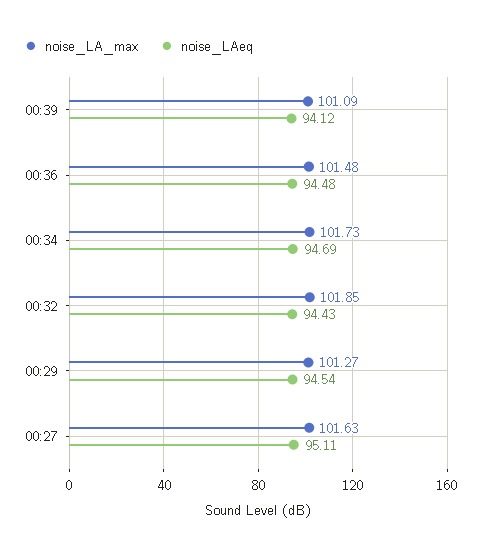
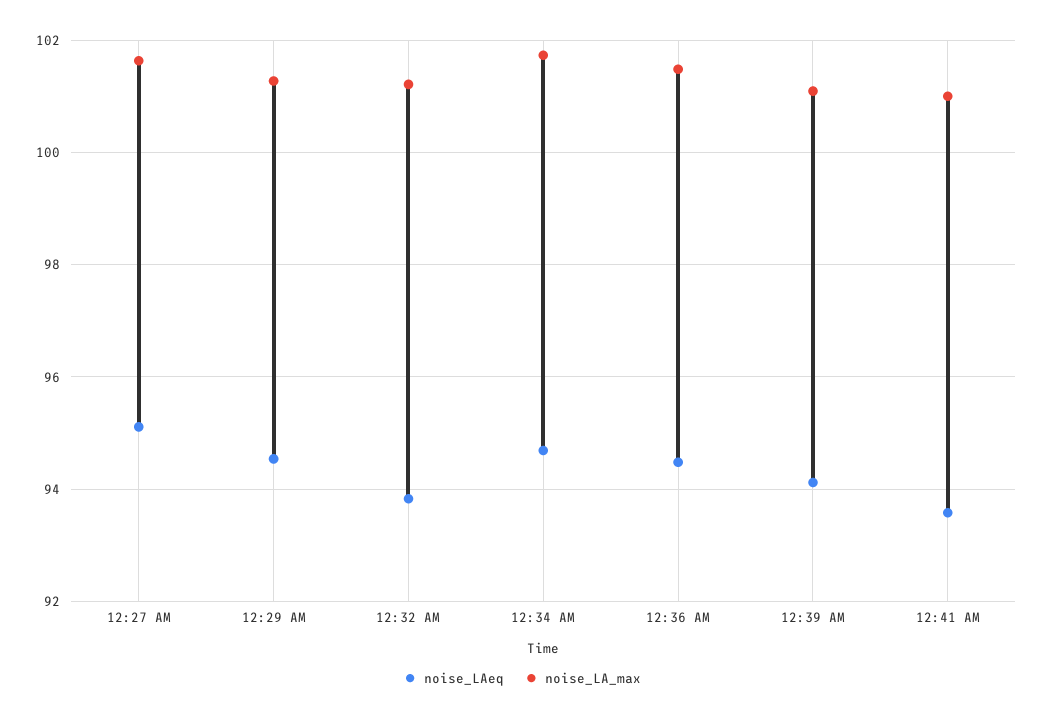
noise_LA_max, 00:32: 101.85 -> 101.2
noise_LAeq, 00:32: 94.43 -> 93.8
noise_LAeq, 12:41 AM: none -> 93.6
noise_LA_max, 12:41 AM: none -> 101

